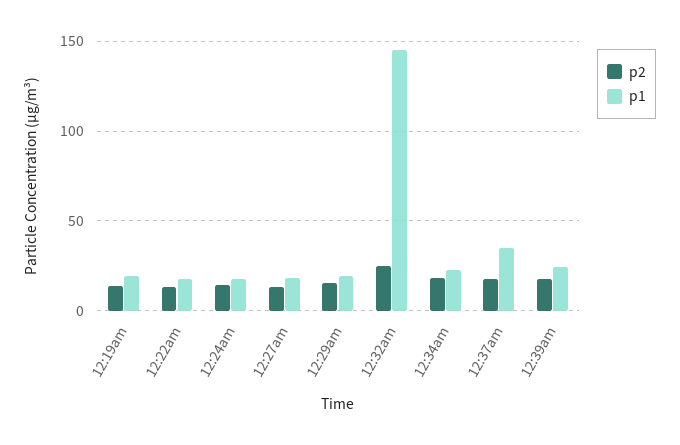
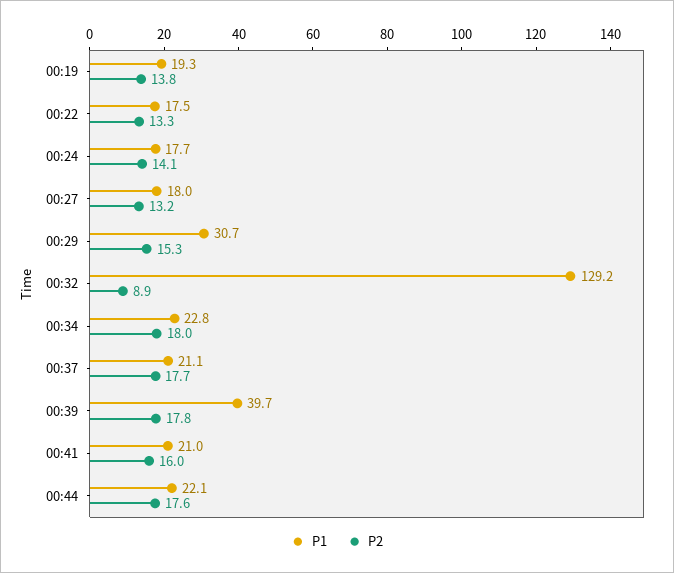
p1, 12:29am: 20 -> 30.7
p2, 12:32am: 25 -> 8.9
p1, 12:32am: 145 -> 129.2
p1, 12:37am: 35 -> 21.1
p1, 12:39am: 25 -> 39.7
p1, 00:41: none -> 21
p2, 00:41: none -> 16
p1, 00:44: none -> 22.1
p2, 00:44: none -> 17.6

